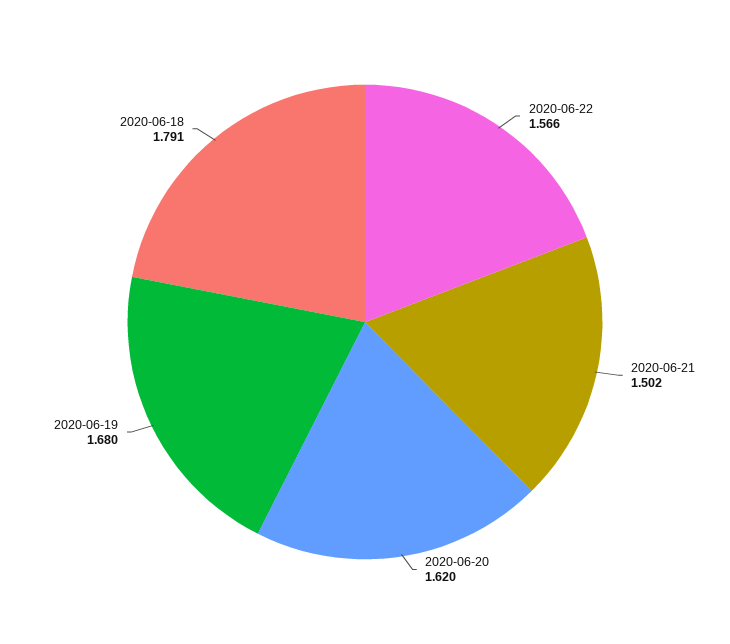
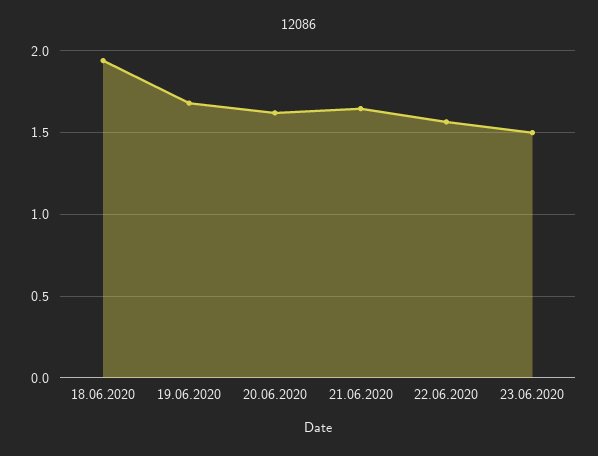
2020-06-21: 1.502 -> 1.65
2020-06-18: 1.791 -> 1.95
23.06.2020: none -> 1.5

